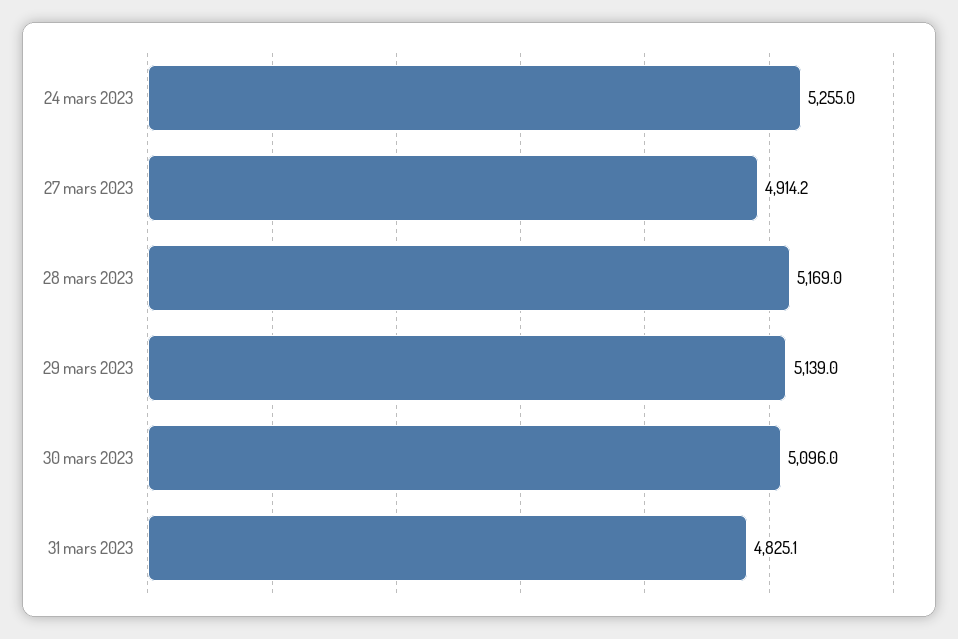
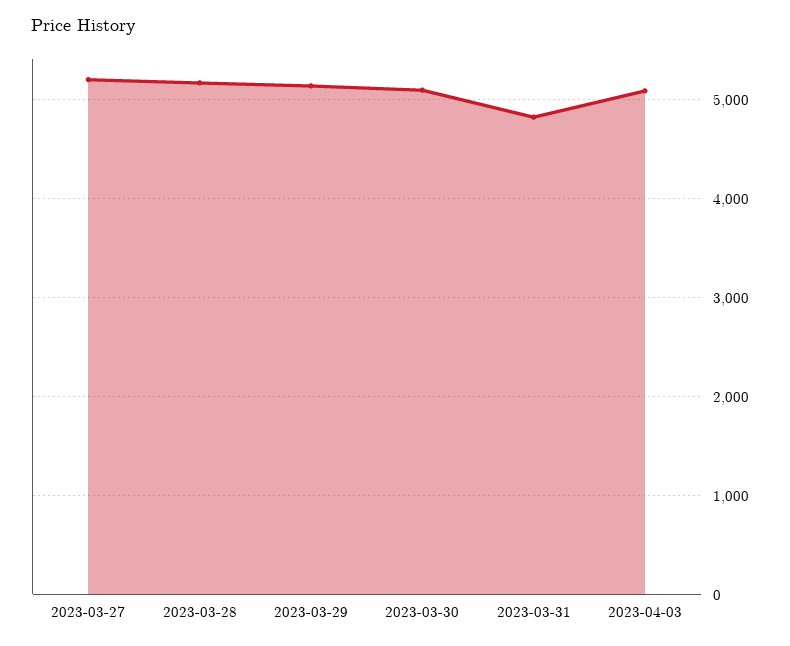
24 mars 2023: 5255 -> none
27 mars 2023: 4914.2 -> 5200
2023-04-03: none -> 5100

